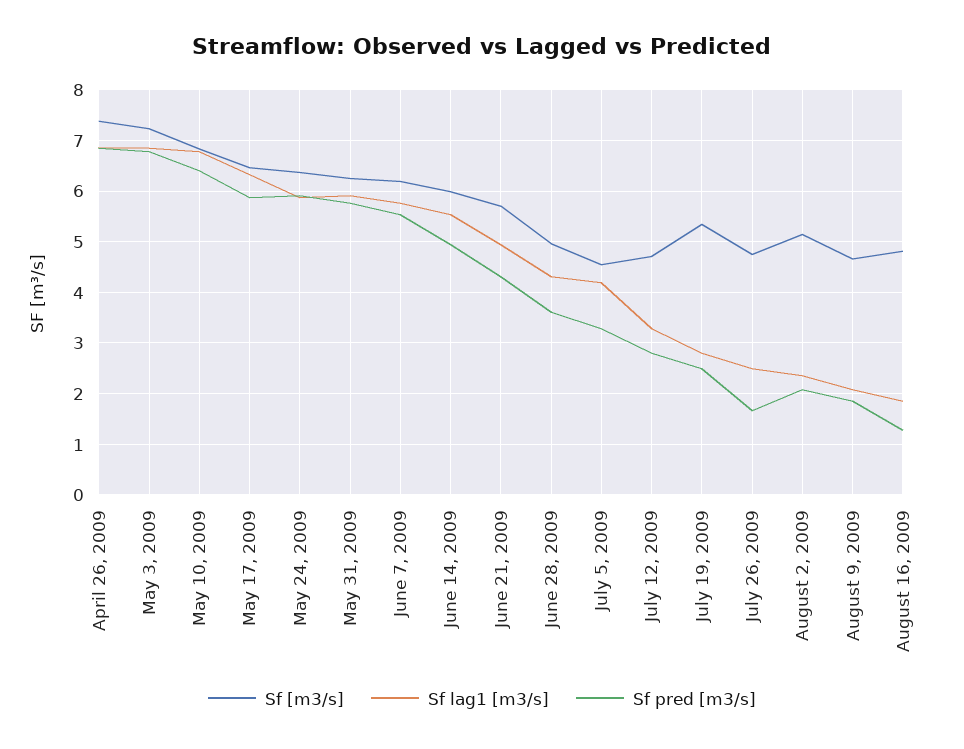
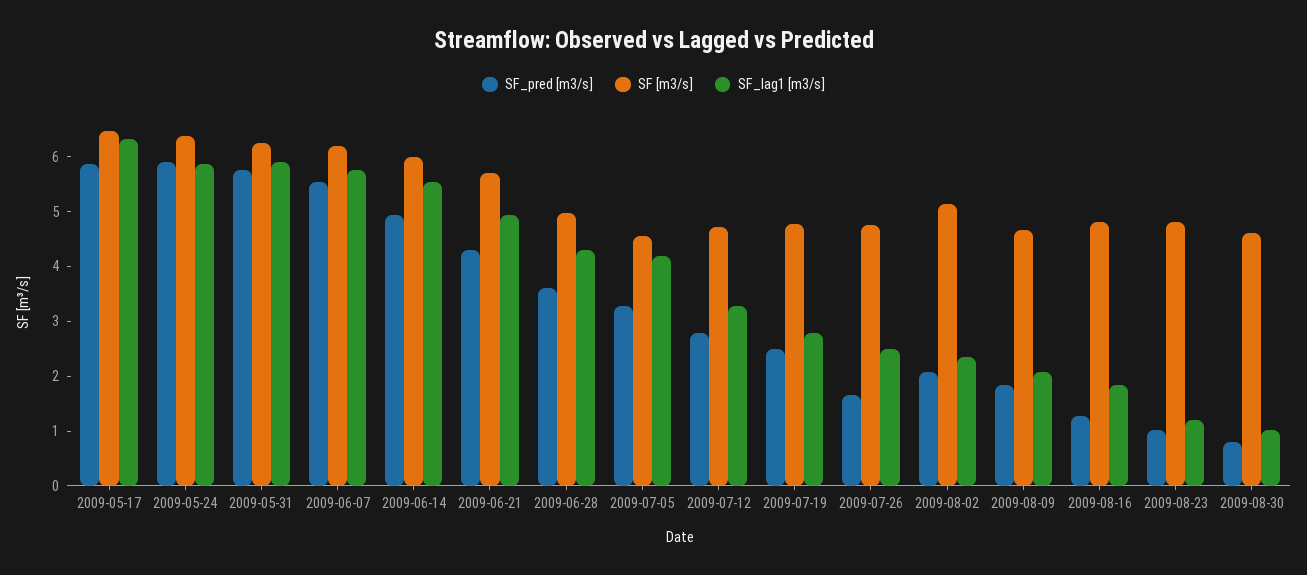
Sf [m3/s], April 26, 2009: 7.4 -> none
Sf lag1 [m3/s], April 26, 2009: 6.8 -> none
Sf pred [m3/s], April 26, 2009: 6.8 -> none
Sf [m3/s], May 3, 2009: 7.2 -> none
Sf lag1 [m3/s], May 3, 2009: 6.8 -> none
Sf pred [m3/s], May 3, 2009: 6.8 -> none
Sf [m3/s], May 10, 2009: 6.8 -> none
Sf lag1 [m3/s], May 10, 2009: 6.8 -> none
Sf pred [m3/s], May 10, 2009: 6.4 -> none
Sf [m3/s], July 19, 2009: 5.4 -> 4.8
Sf pred [m3/s], 2009-08-23: none -> 1
Sf [m3/s], 2009-08-23: none -> 4.8
Sf lag1 [m3/s], 2009-08-23: none -> 1.2
Sf pred [m3/s], 2009-08-30: none -> 0.8
Sf [m3/s], 2009-08-30: none -> 4.6
Sf lag1 [m3/s], 2009-08-30: none -> 1

